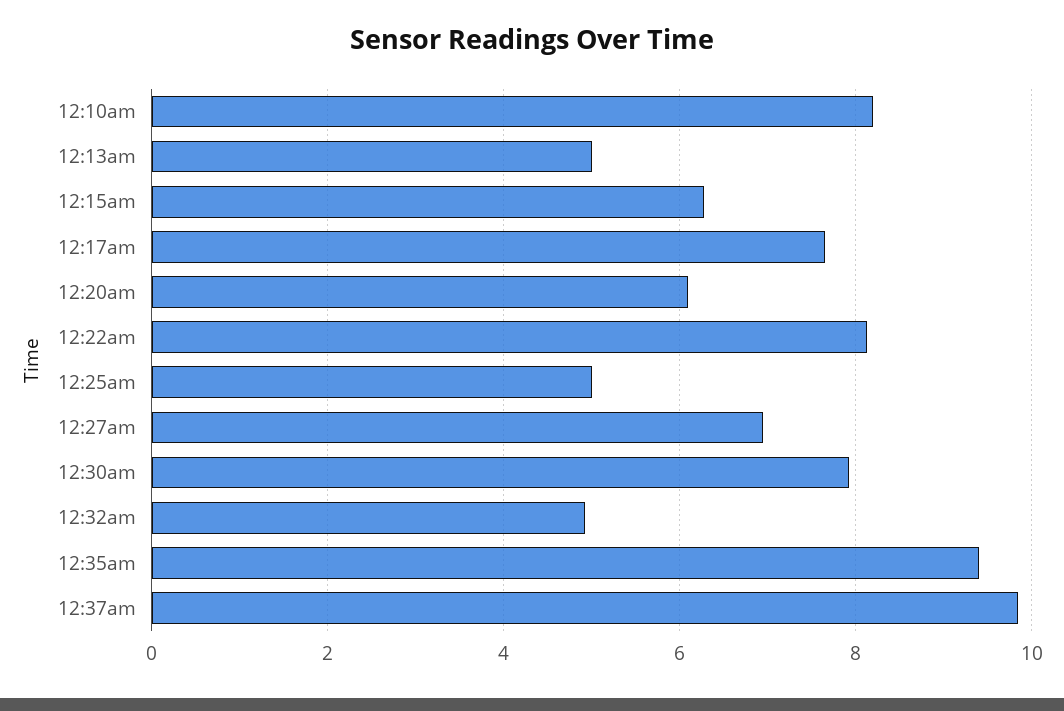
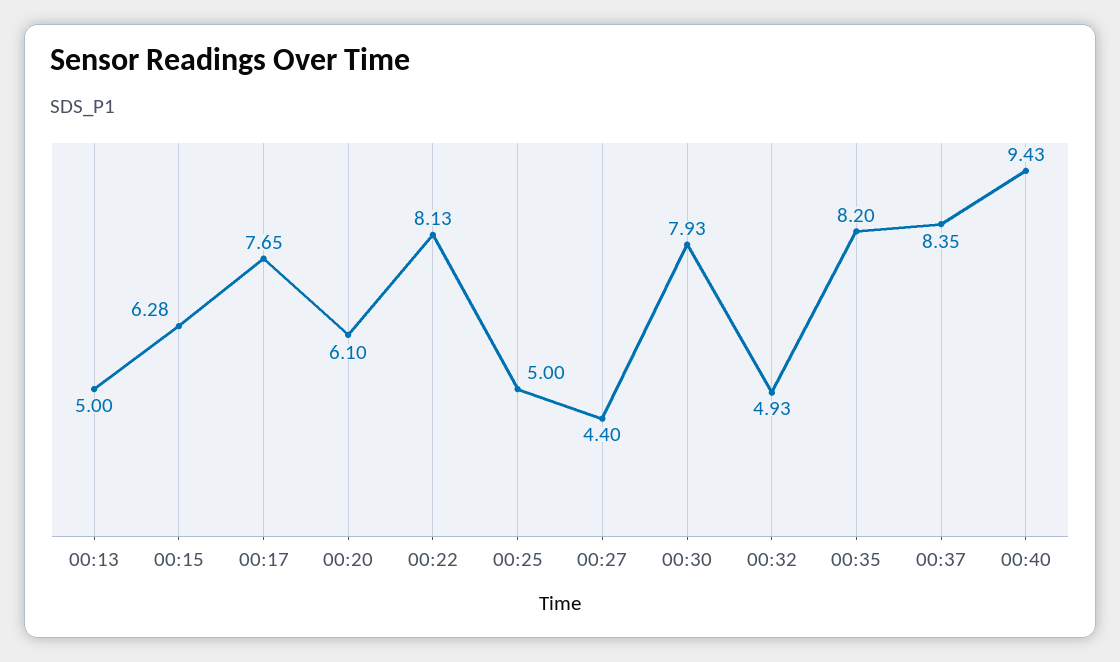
12:10am: 8.2 -> none
12:27am: 7 -> 4.4
12:35am: 9.4 -> 8.2
12:37am: 9.8 -> 8.35
00:40: none -> 9.43

